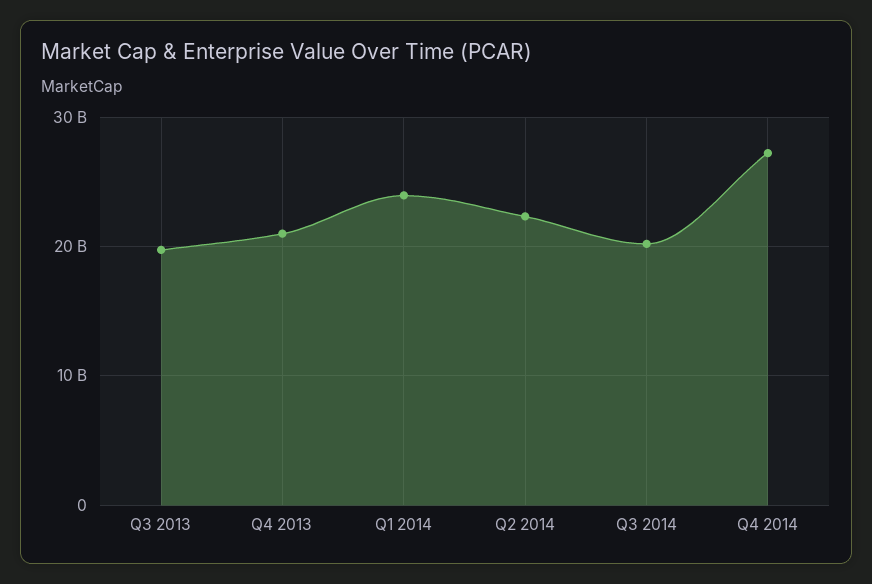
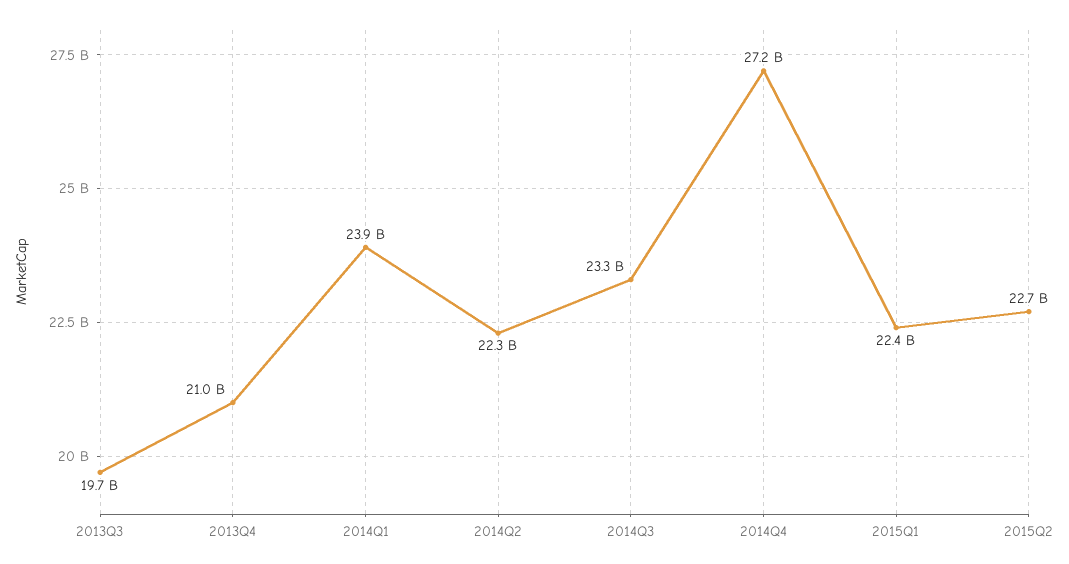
Q3 2014: 20000000000 -> 23300000000
2015Q1: none -> 22400000000
2015Q2: none -> 22700000000

